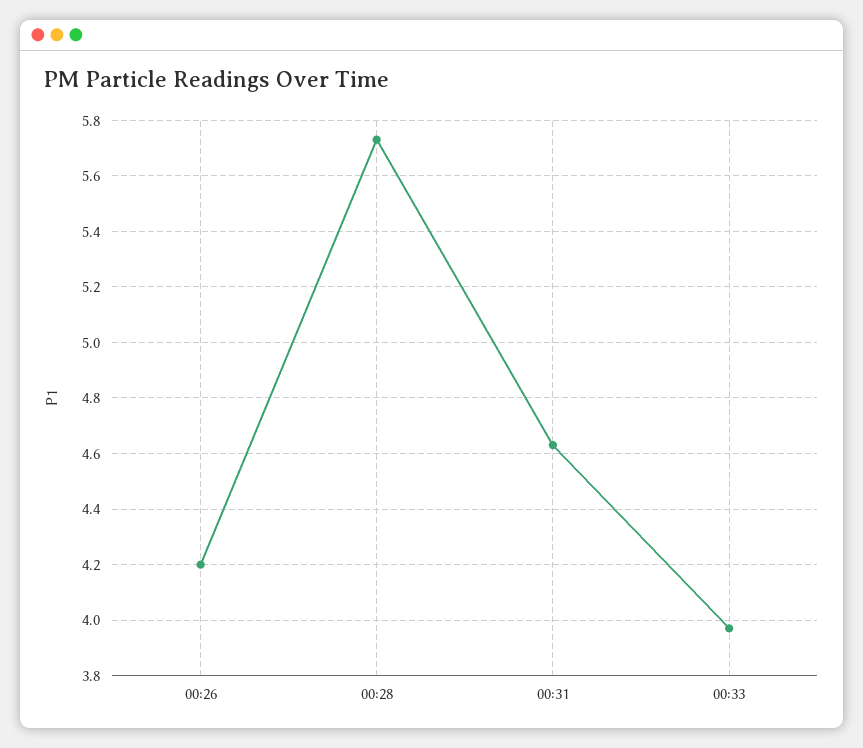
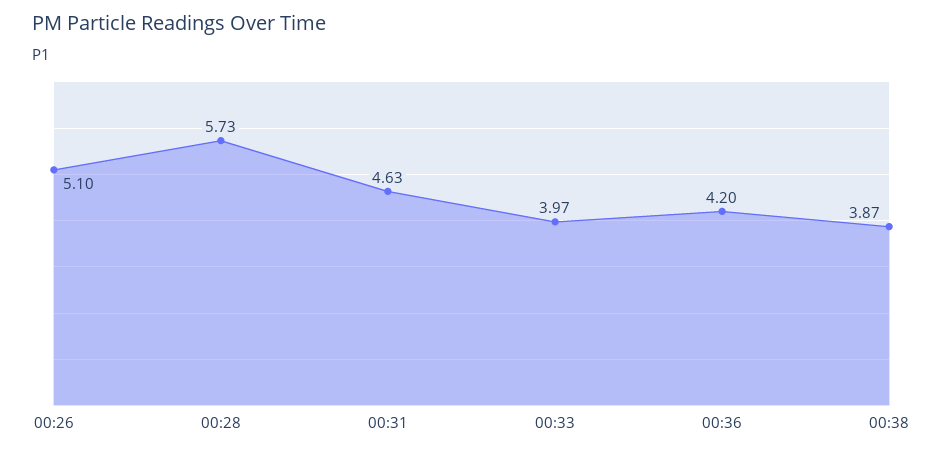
00:26: 4.2 -> 5.1
00:36: none -> 4.2
00:38: none -> 3.87

